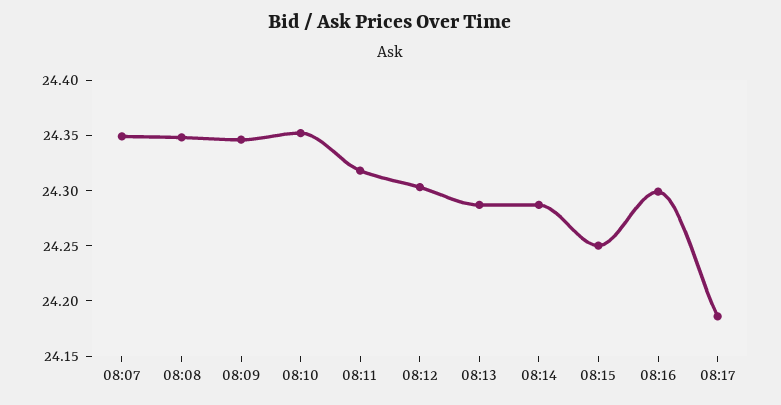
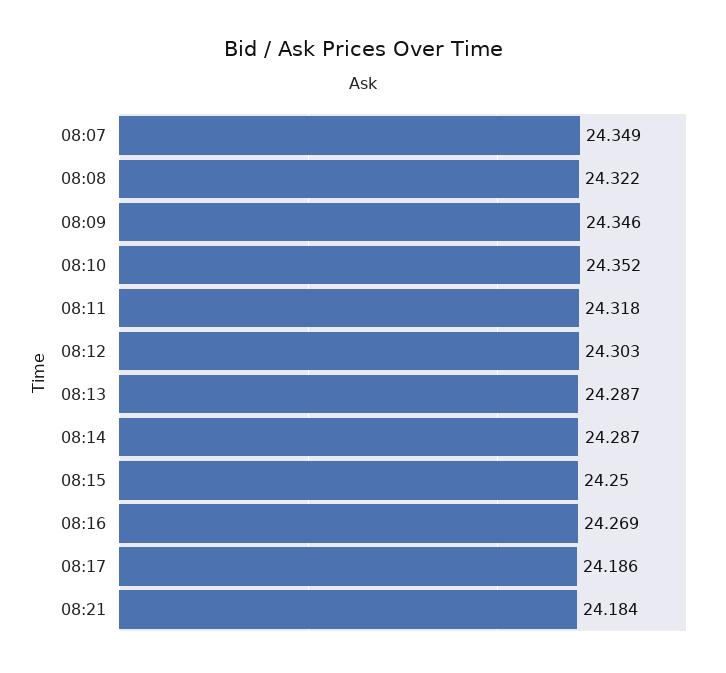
08:08: 24.35 -> 24.322
08:16: 24.3 -> 24.269
08:21: none -> 24.184

